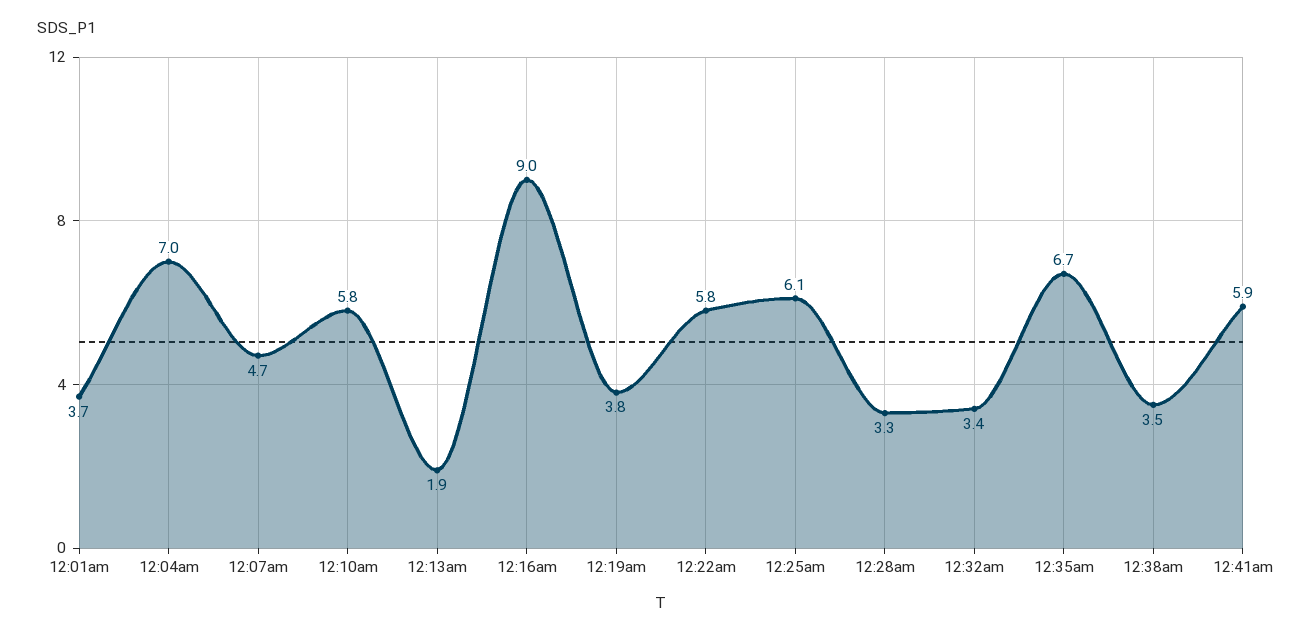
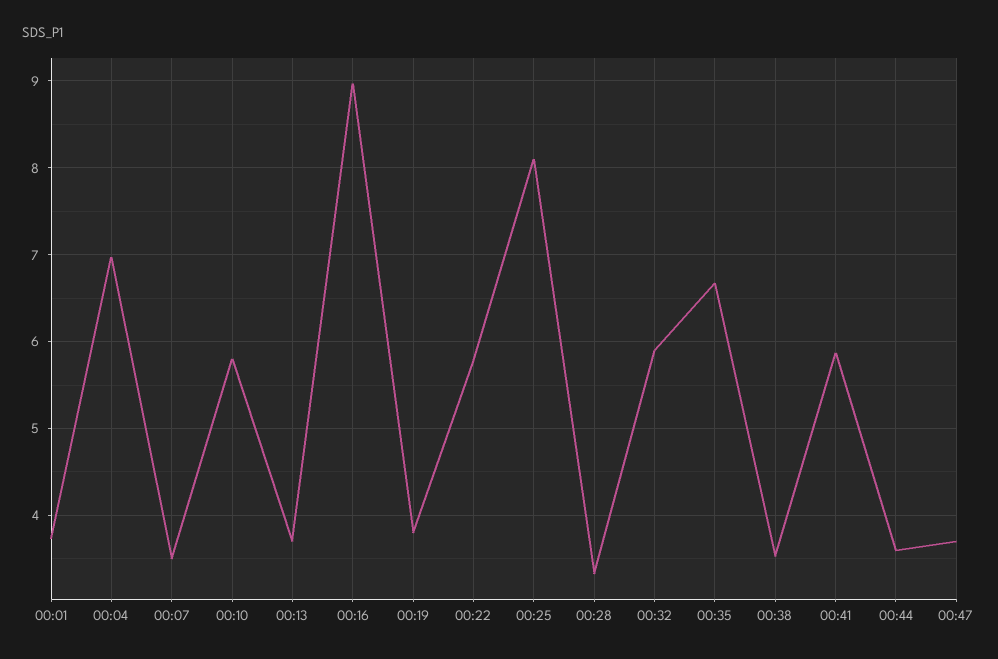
12:07am: 4.7 -> 3.5
12:13am: 1.9 -> 3.7
12:25am: 6.1 -> 8.1
12:32am: 3.4 -> 5.9
00:44: none -> 3.6
00:47: none -> 3.7

